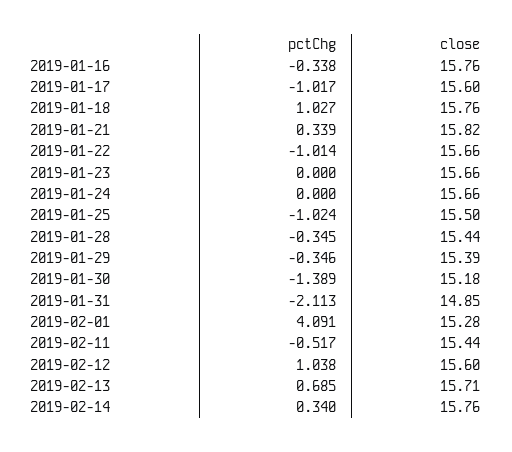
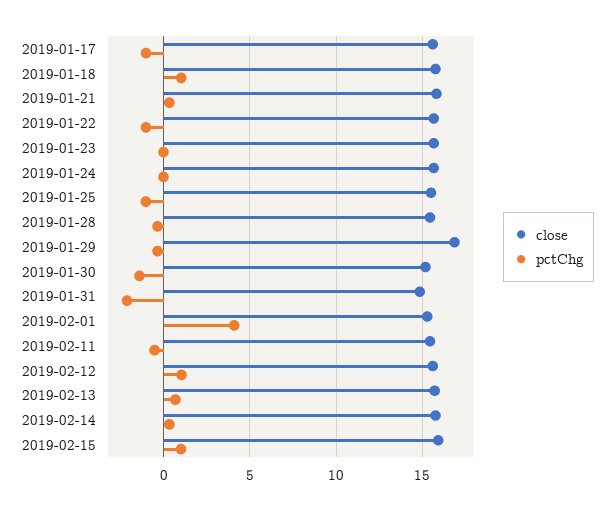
pctChg, 2019-01-16: -0.338 -> none
close, 2019-01-16: 15.76 -> none
close, 2019-01-29: 15.39 -> 17
close, 2019-02-15: none -> 16
pctChg, 2019-02-15: none -> 1

